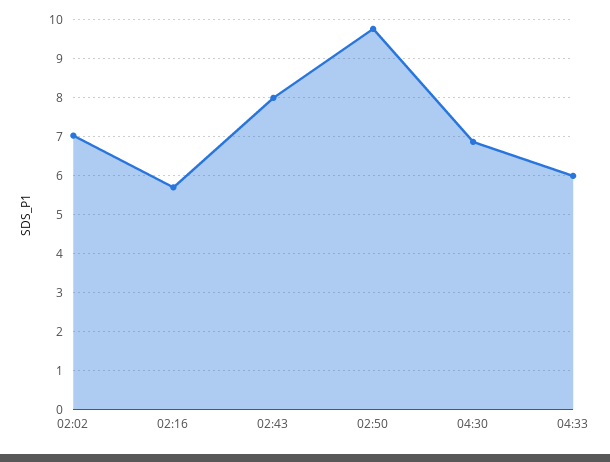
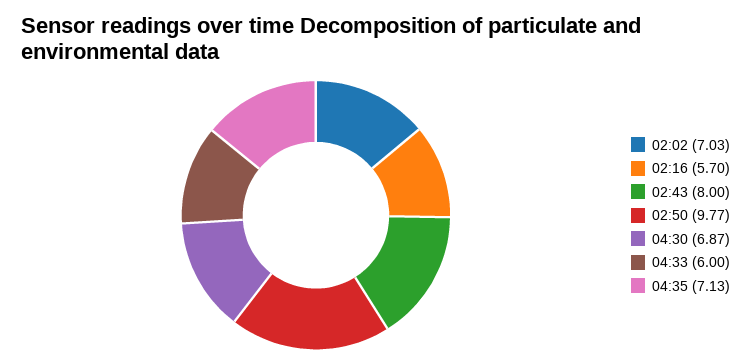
04:35: none -> 7.13

